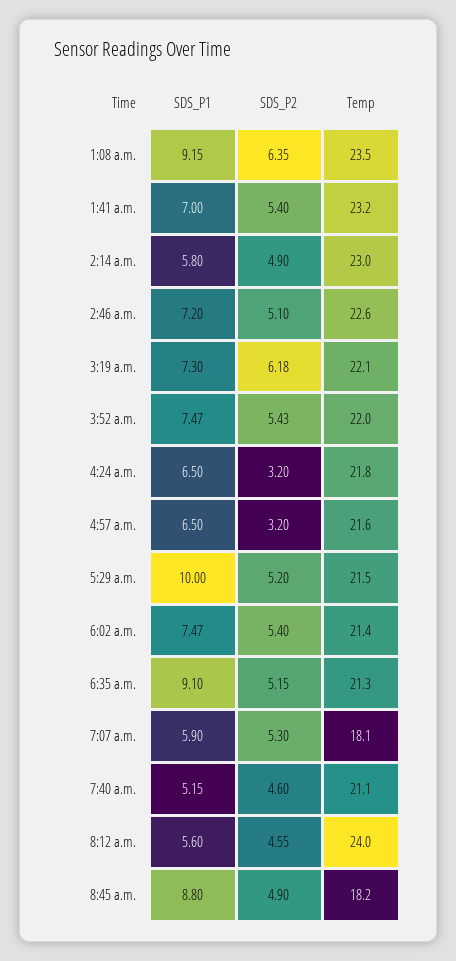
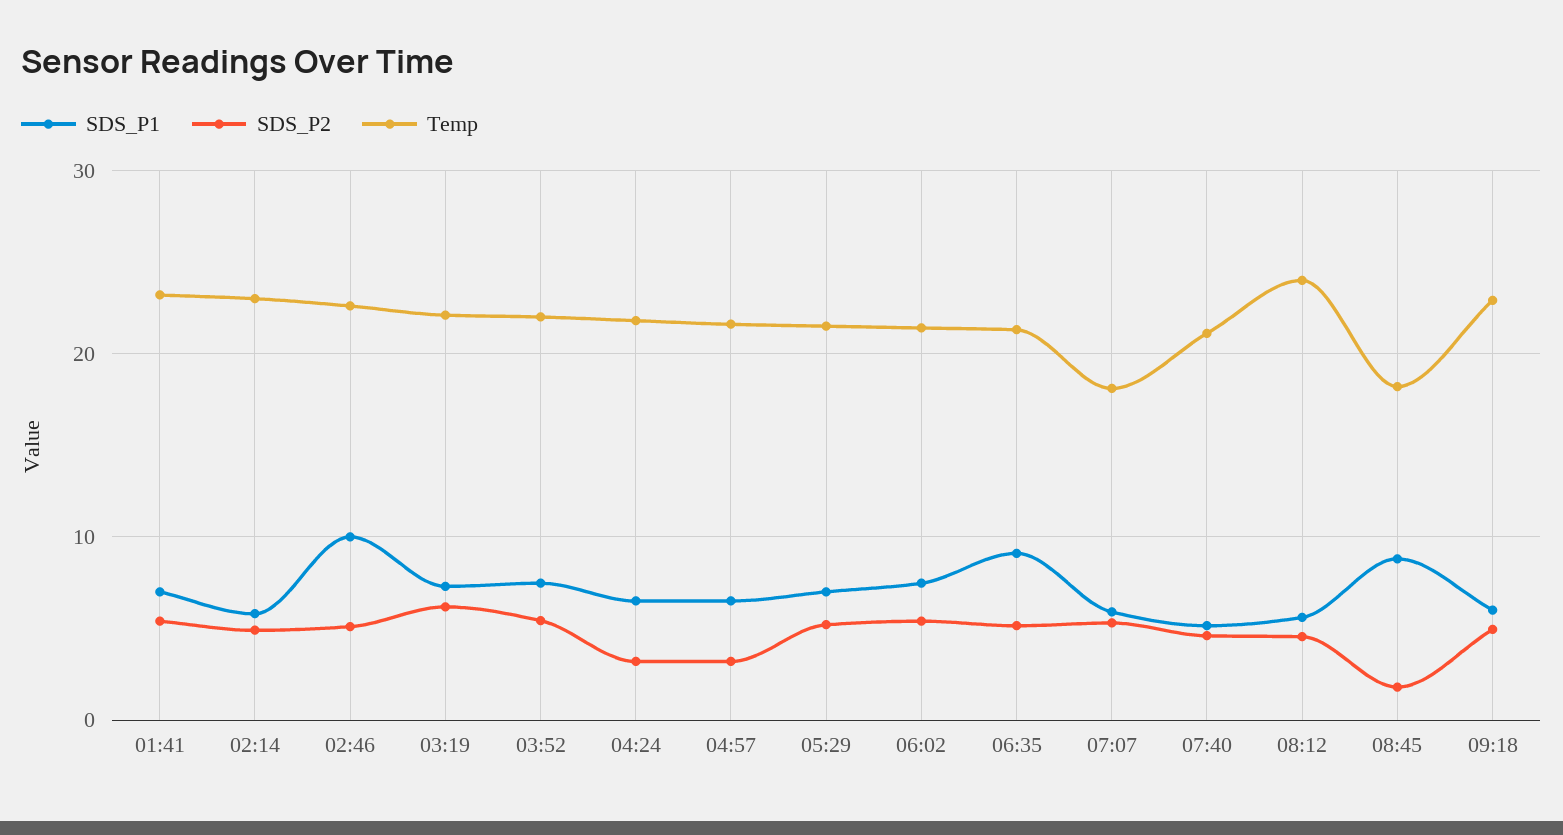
SDS_P1, 1:08 a.m.: 9.15 -> none
SDS_P2, 1:08 a.m.: 6.35 -> none
Temp, 1:08 a.m.: 23.5 -> none
SDS_P1, 2:46 a.m.: 7.2 -> 10
SDS_P1, 5:29 a.m.: 10 -> 7
SDS_P2, 8:45 a.m.: 4.9 -> 2
SDS_P1, 09:18: none -> 6
SDS_P2, 09:18: none -> 5
Temp, 09:18: none -> 23

